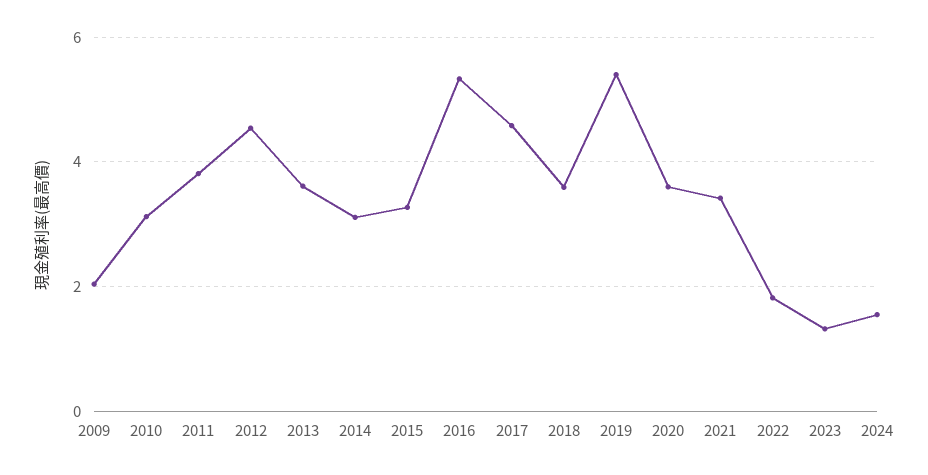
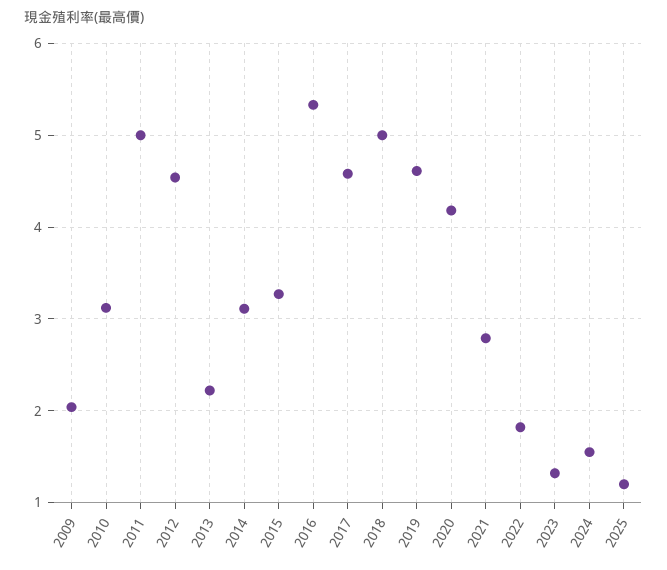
2011: 3.8 -> 5
2013: 3.6 -> 2.2
2018: 3.6 -> 5
2019: 5.4 -> 4.6
2020: 3.6 -> 4.2
2021: 3.4 -> 2.8
2025: none -> 1.2

